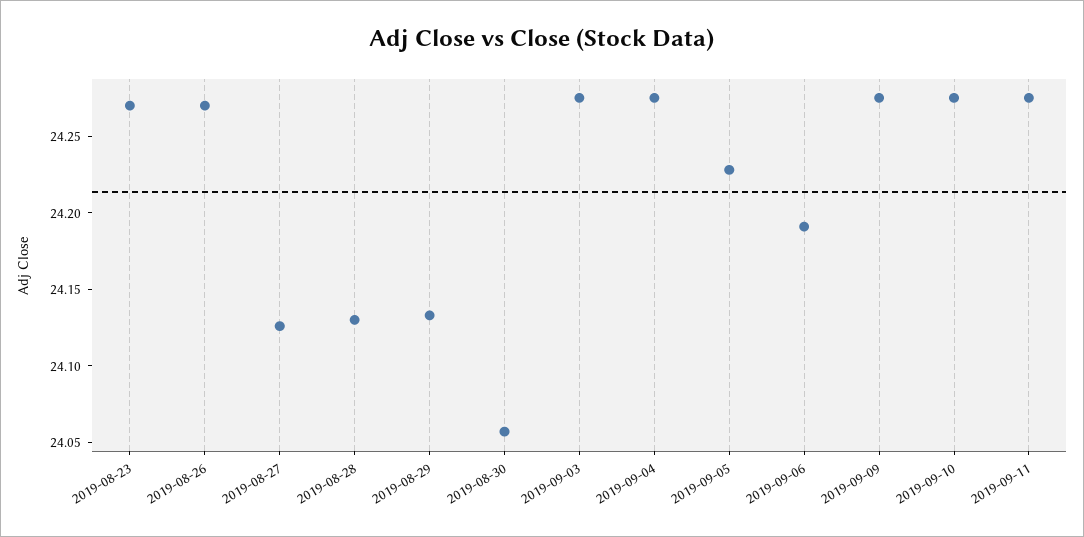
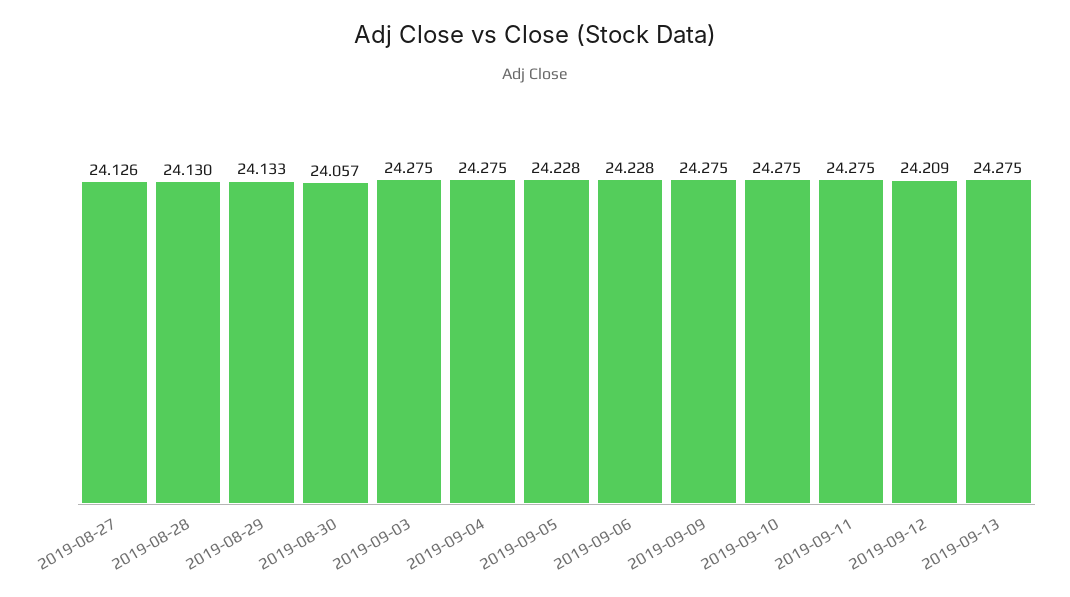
2019-08-23: 24.27 -> none
2019-08-26: 24.27 -> none
2019-09-06: 24.19 -> 24.228
2019-09-12: none -> 24.209
2019-09-13: none -> 24.275

